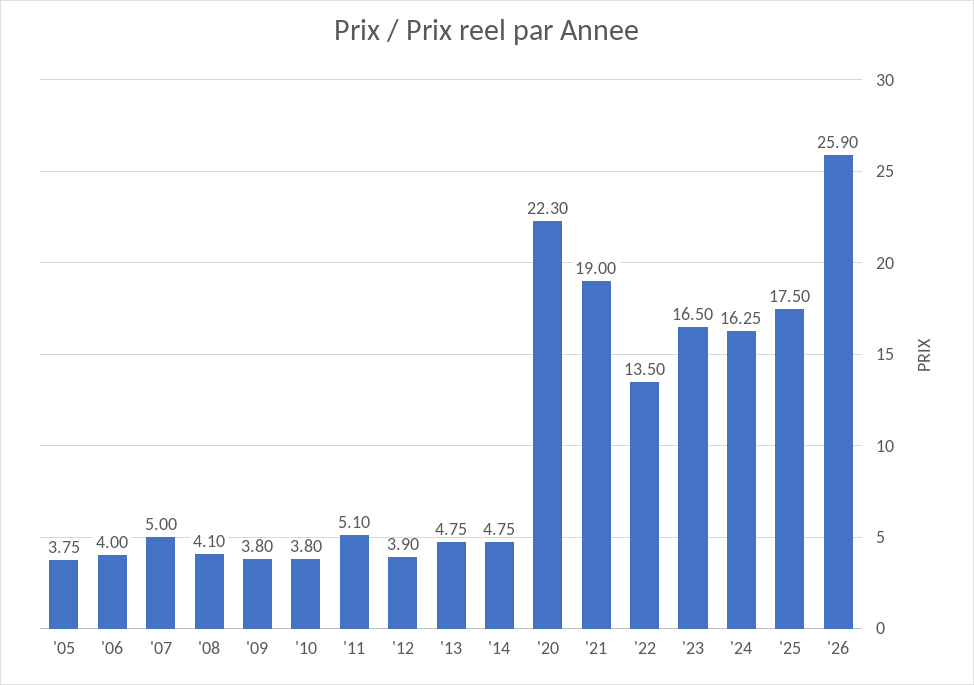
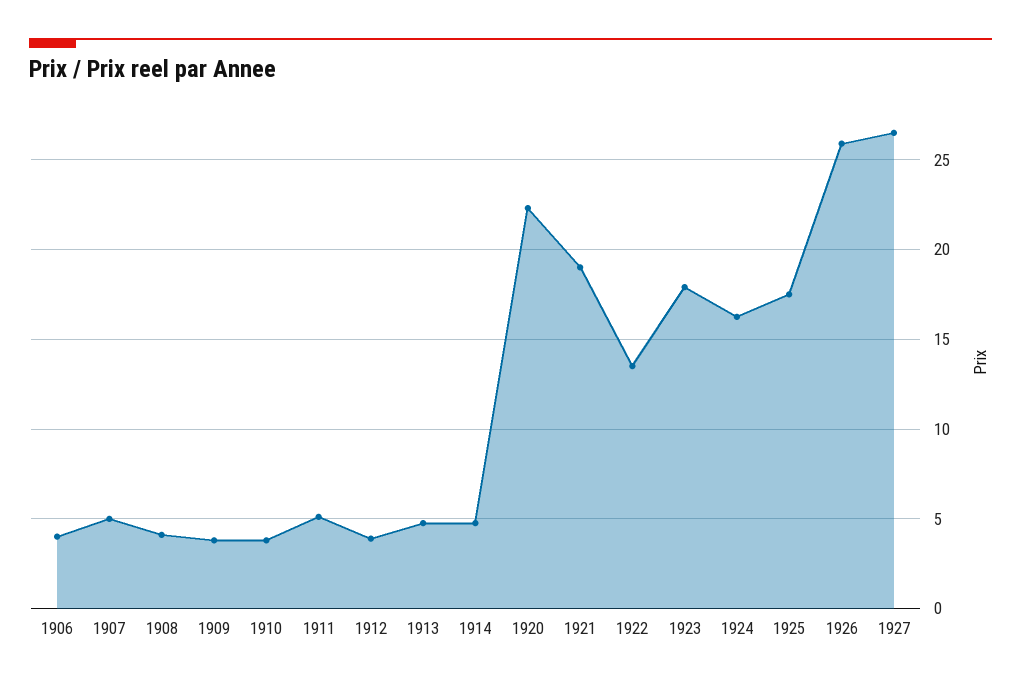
'05: 3.75 -> none
'23: 16.5 -> 18
1927: none -> 26.5

